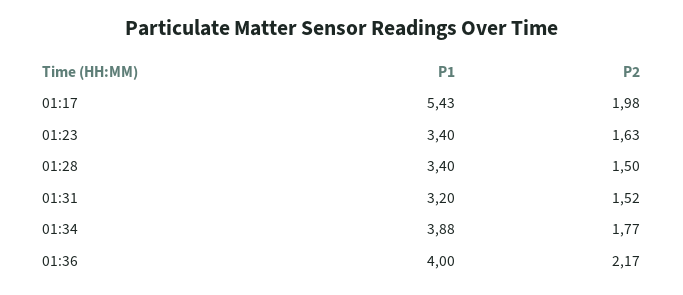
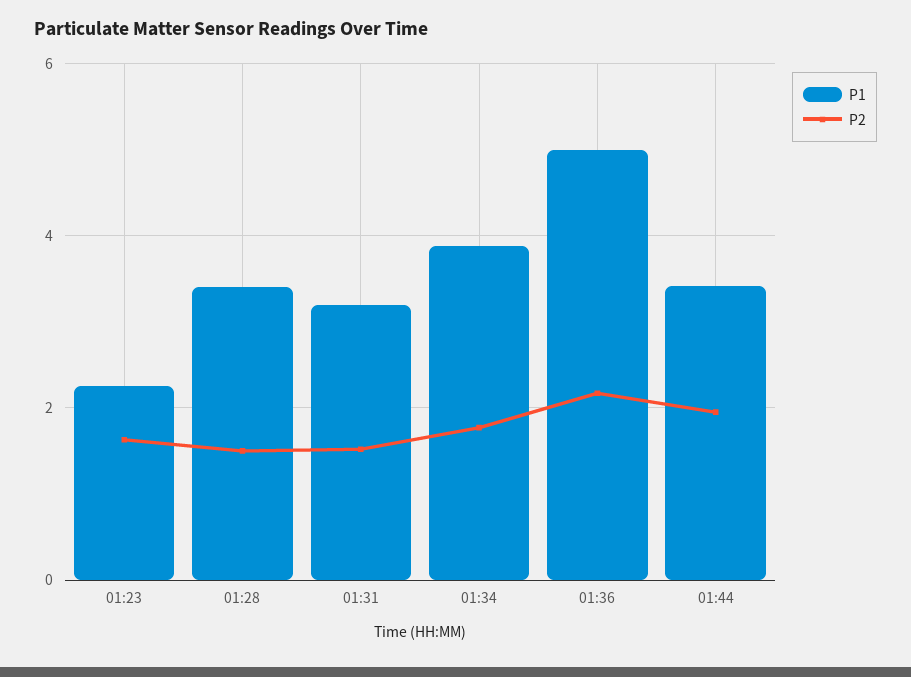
P1, 01:17: 5.43 -> none
P2, 01:17: 1.98 -> none
P1, 01:23: 3.4 -> 2.2
P1, 01:36: 4 -> 5
P1, 01:44: none -> 3.4
P2, 01:44: none -> 2

